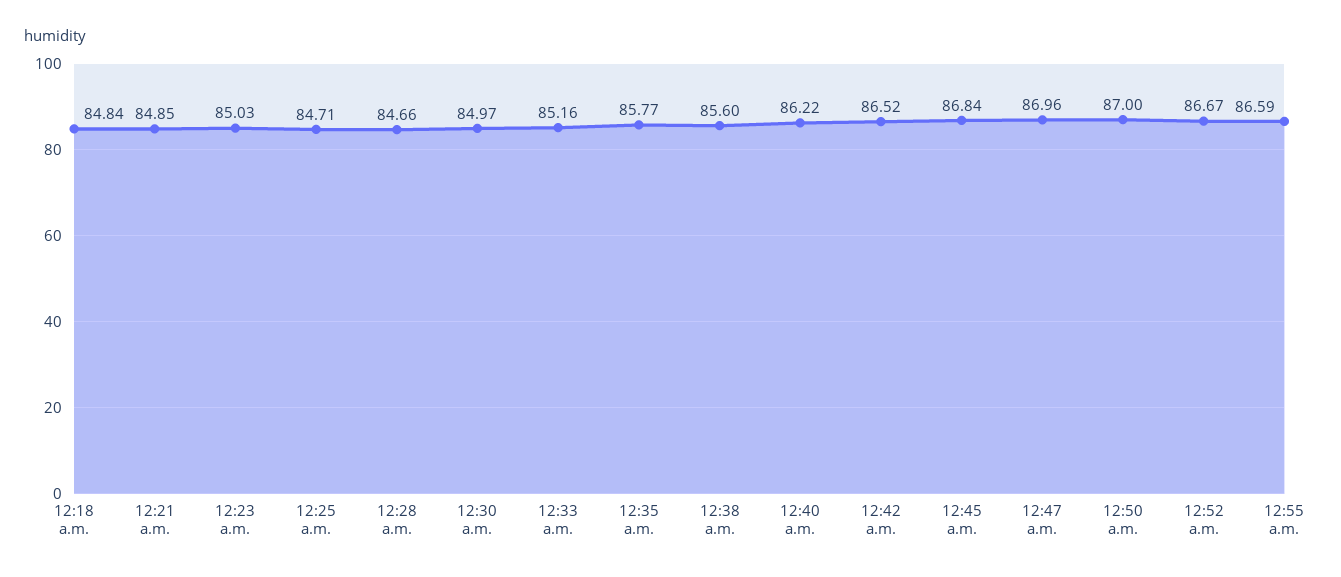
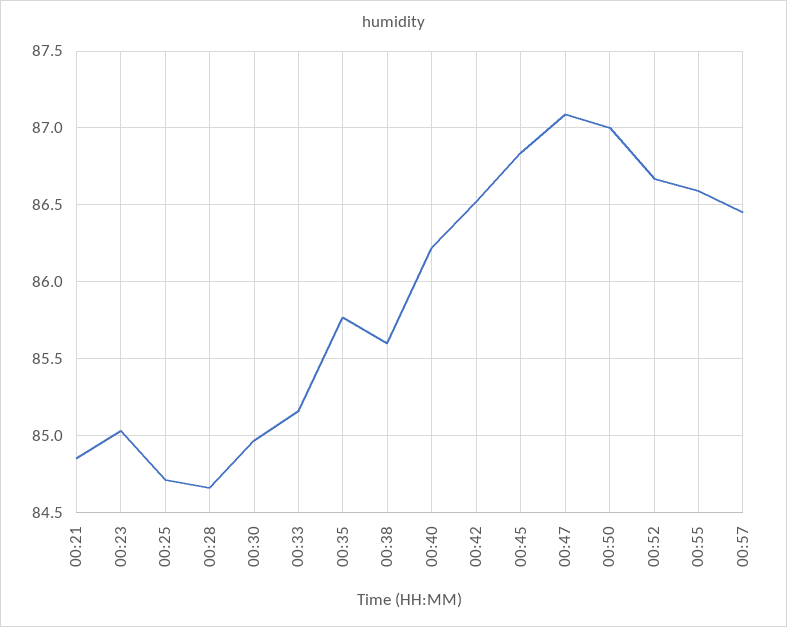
12:18 a.m.: 84.84 -> none
12:47 a.m.: 86.96 -> 87.1
00:57: none -> 86.45

